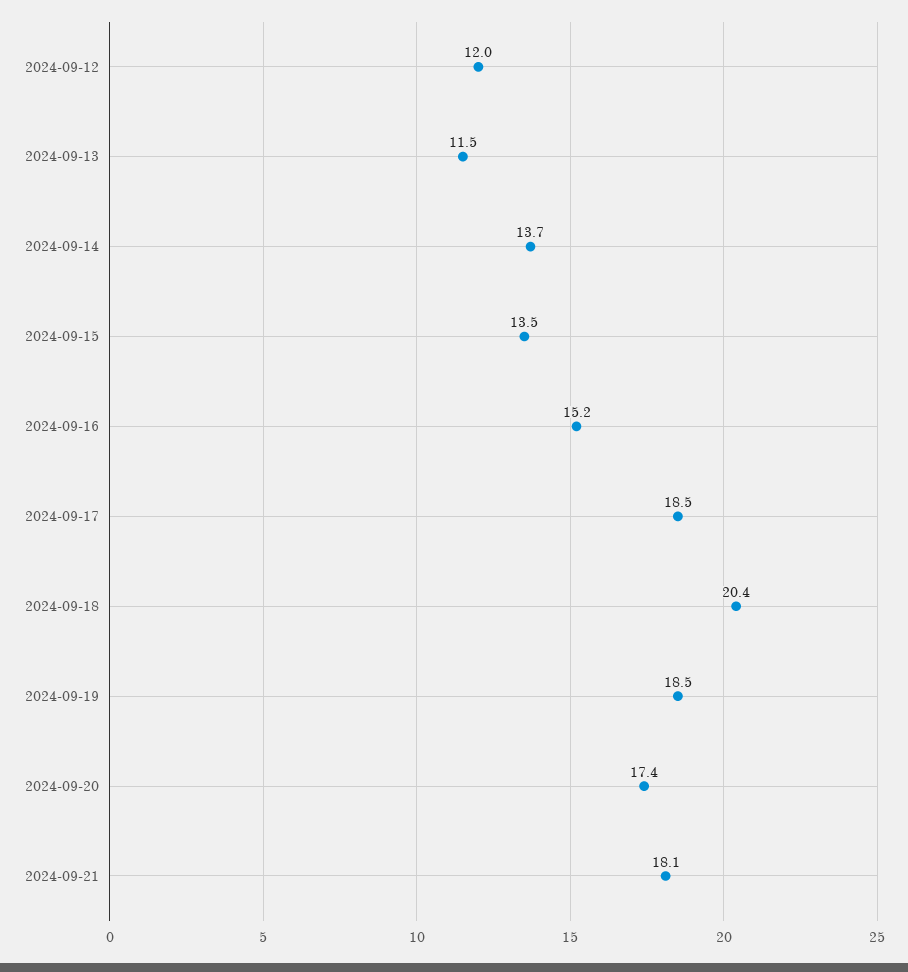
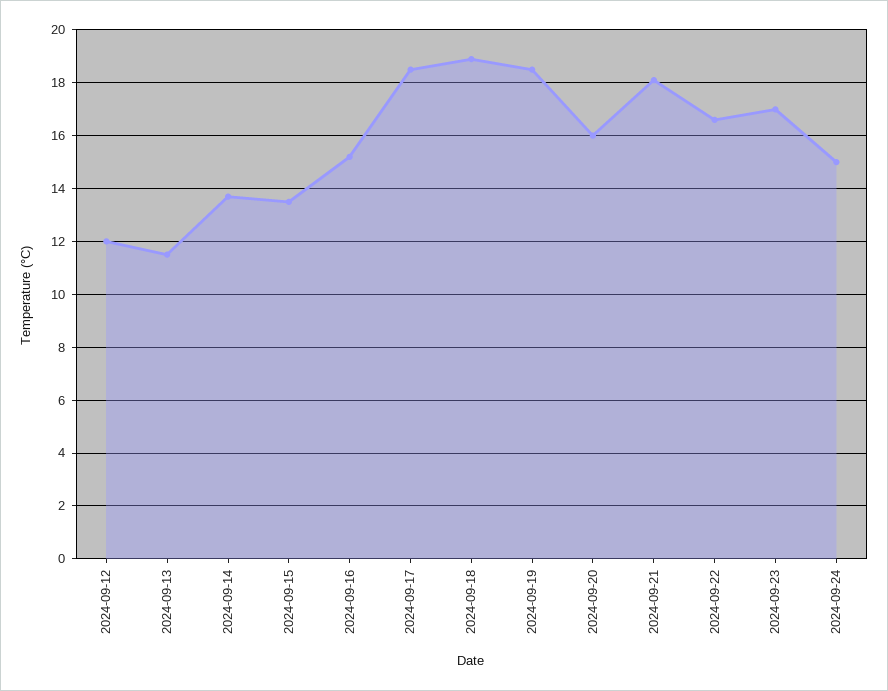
2024-09-18: 20.4 -> 19
2024-09-20: 17.4 -> 16
2024-09-22: none -> 16.5
2024-09-23: none -> 17
2024-09-24: none -> 15

